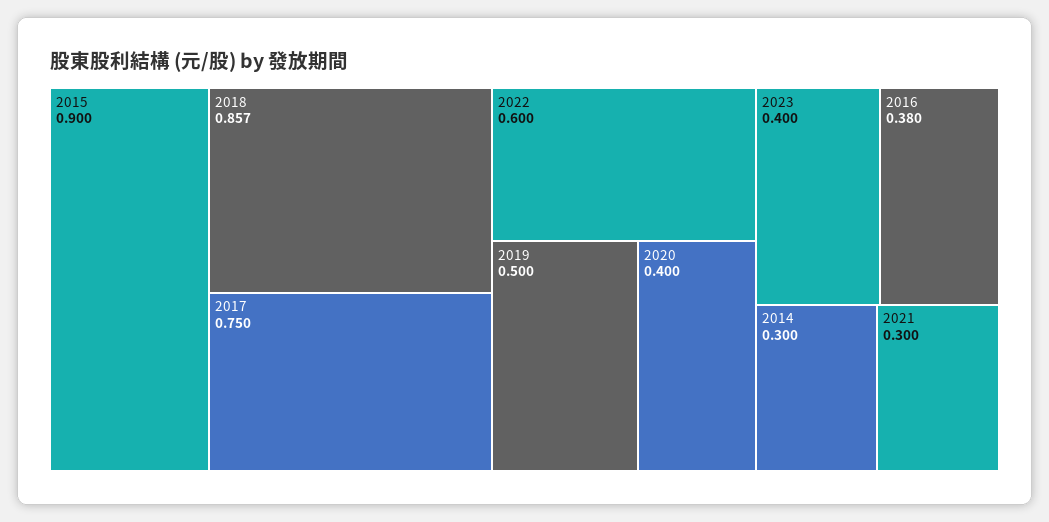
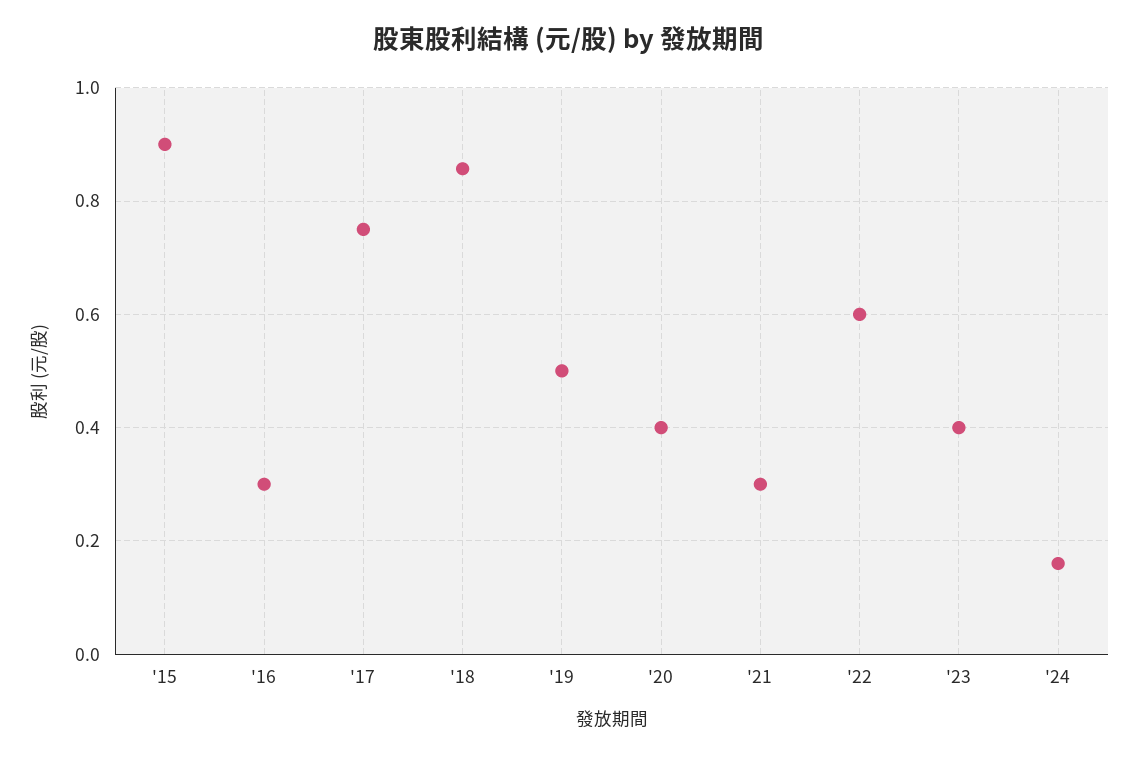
2016: 0.38 -> 0.3
2014: 0.3 -> none
'24: none -> 0.16

